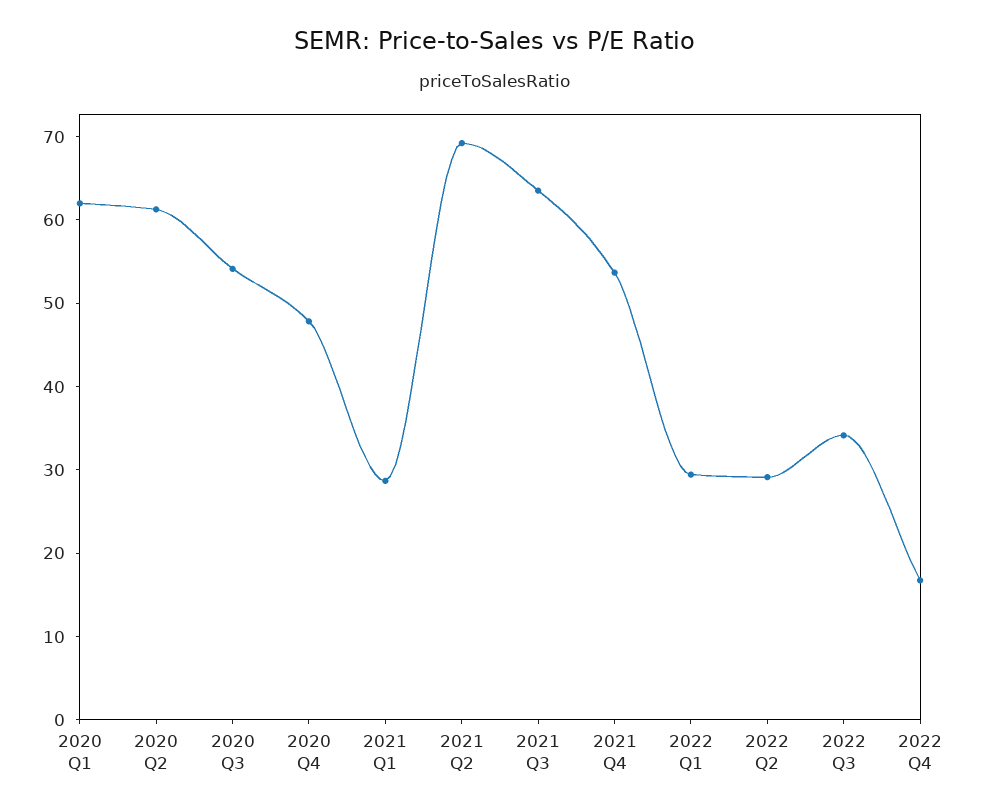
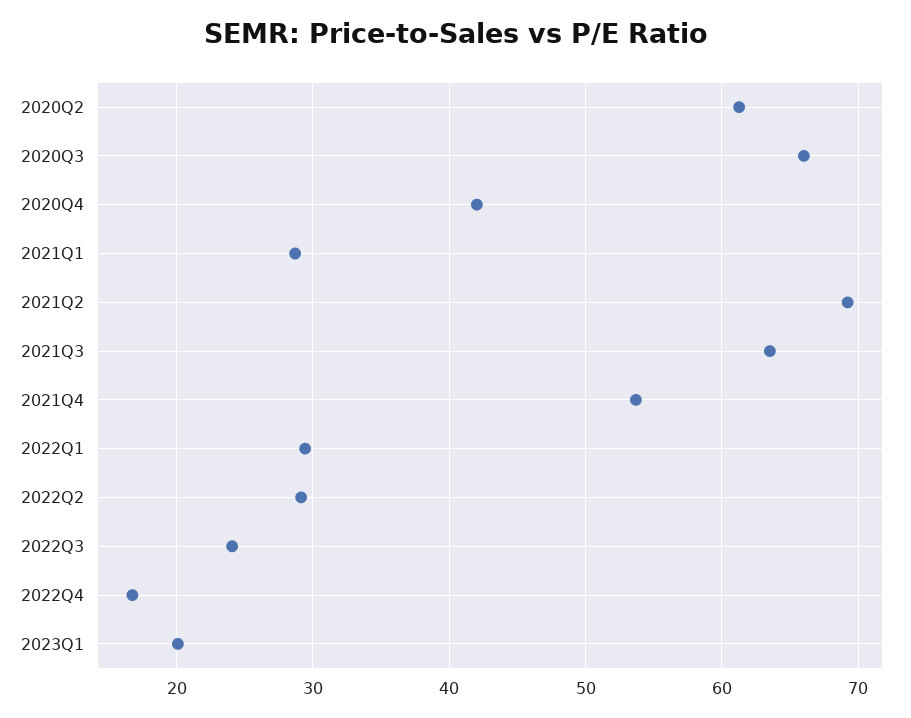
2020 Q1: 62 -> none
2020 Q3: 54 -> 66
2020 Q4: 48 -> 42
2022 Q3: 34 -> 24
2023Q1: none -> 20

